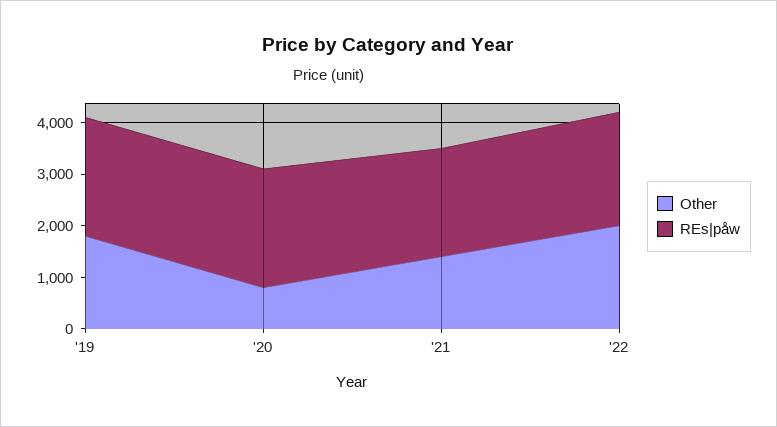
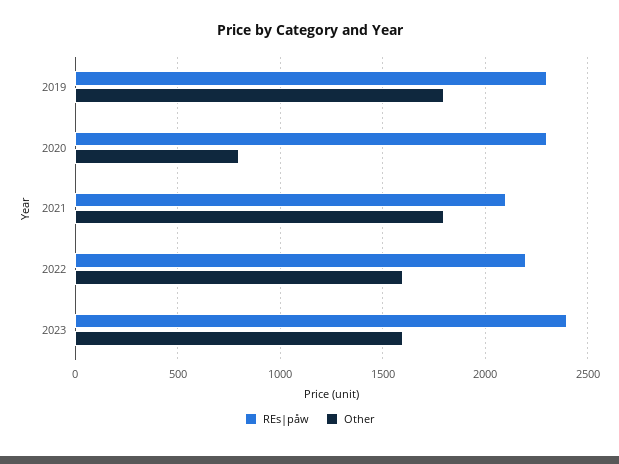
Other, '21: 1400 -> 1800
Other, '22: 2000 -> 1600
REs|påw, 2023: none -> 2400
Other, 2023: none -> 1600

